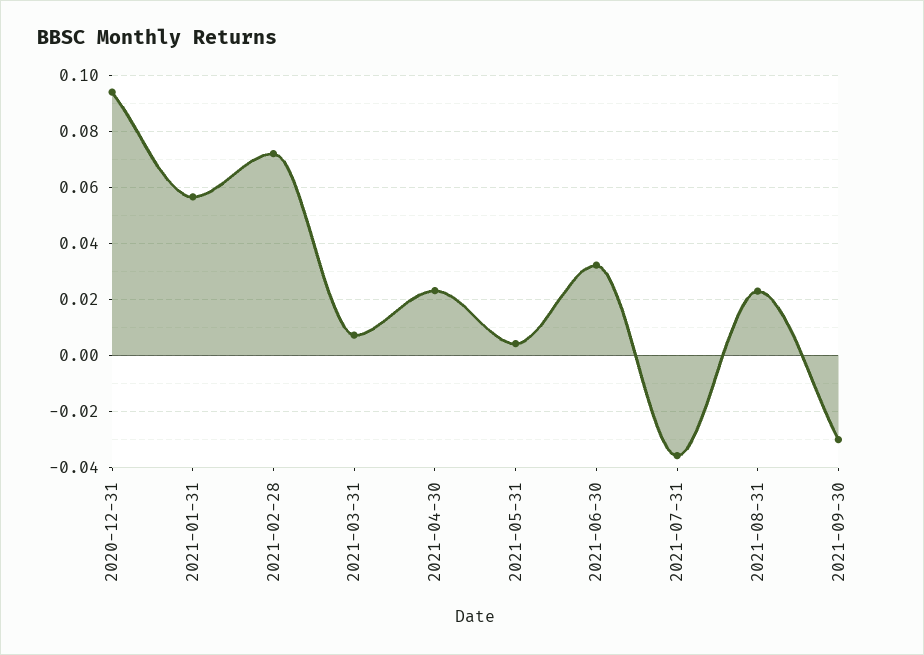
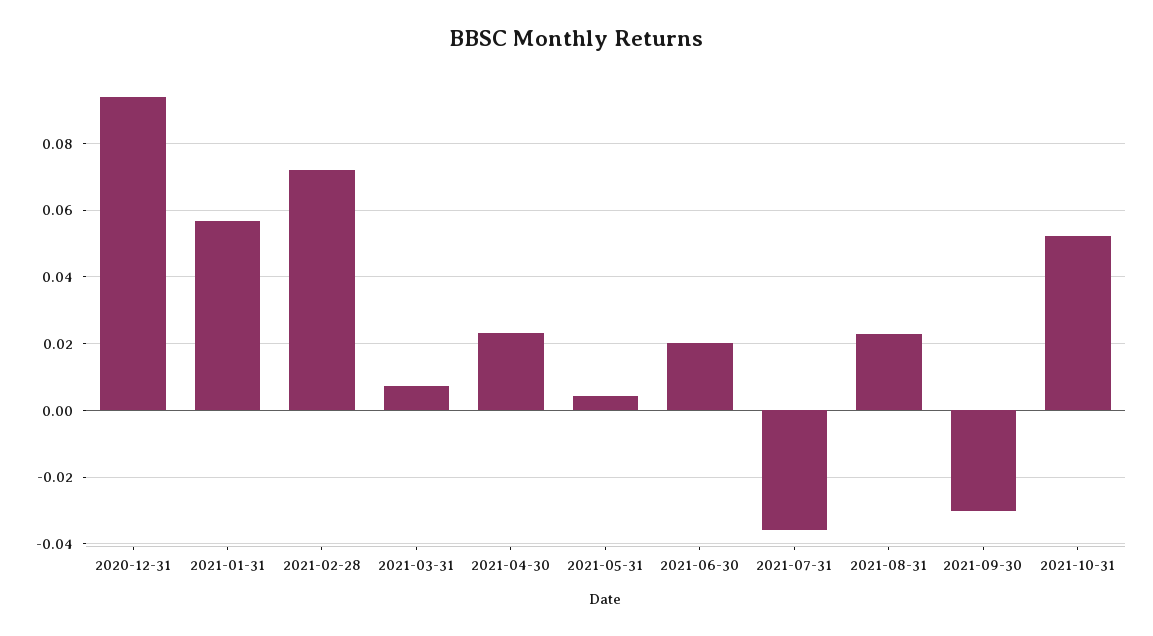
2021-06-30: 0.0325 -> 0.02
2021-10-31: none -> 0.052

